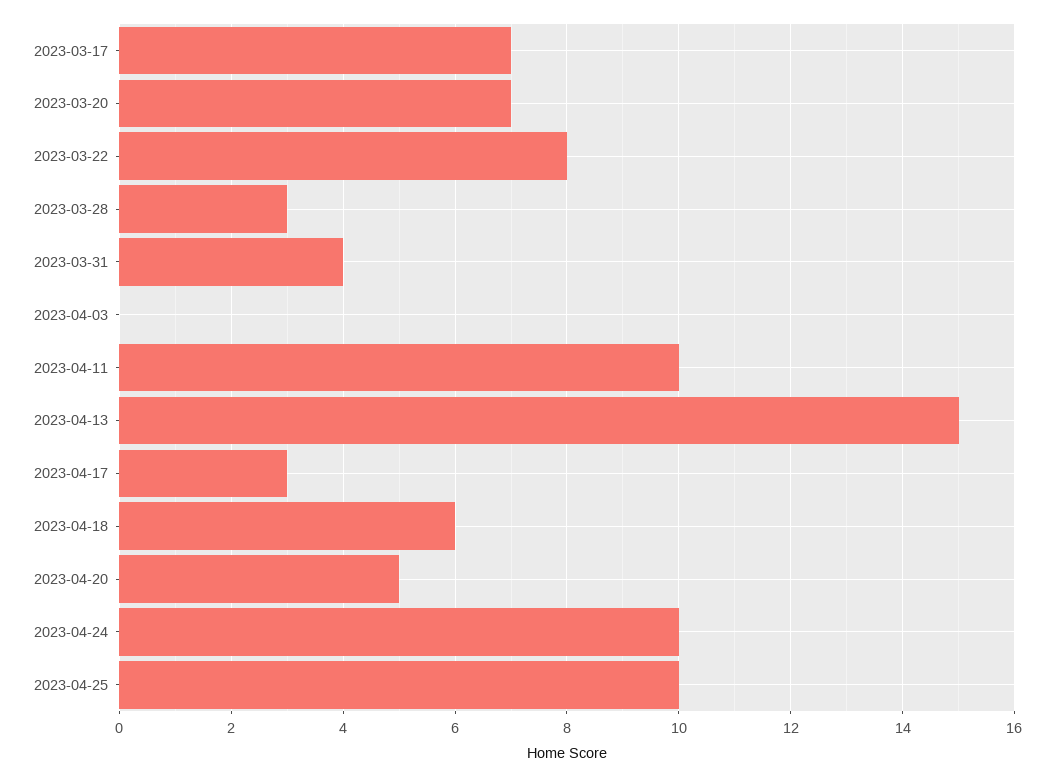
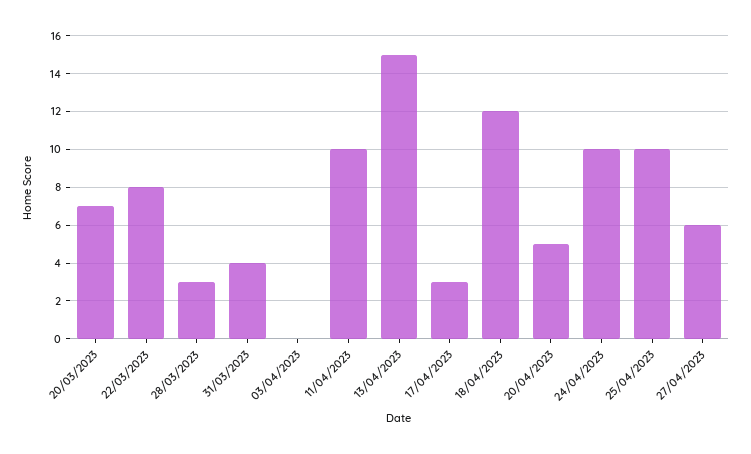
2023-03-17: 7 -> none
2023-04-18: 6 -> 12
27/04/2023: none -> 6

